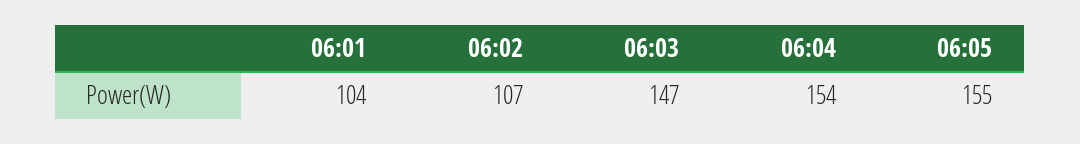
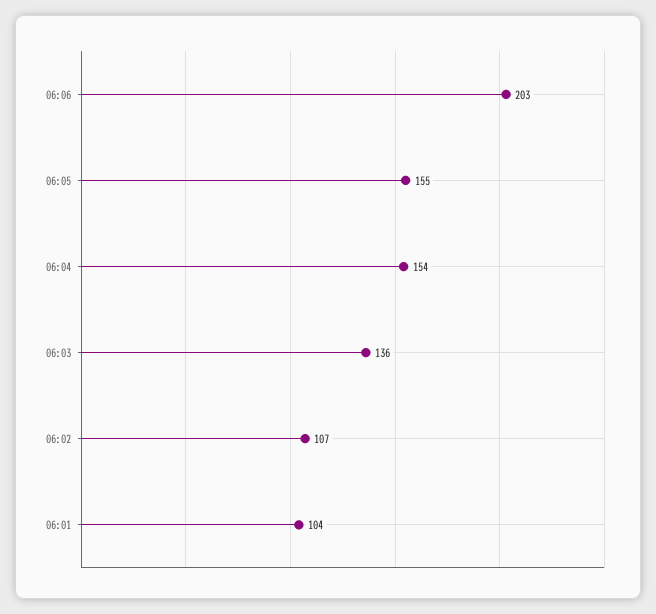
06:03: 147 -> 136
06:06: none -> 203

